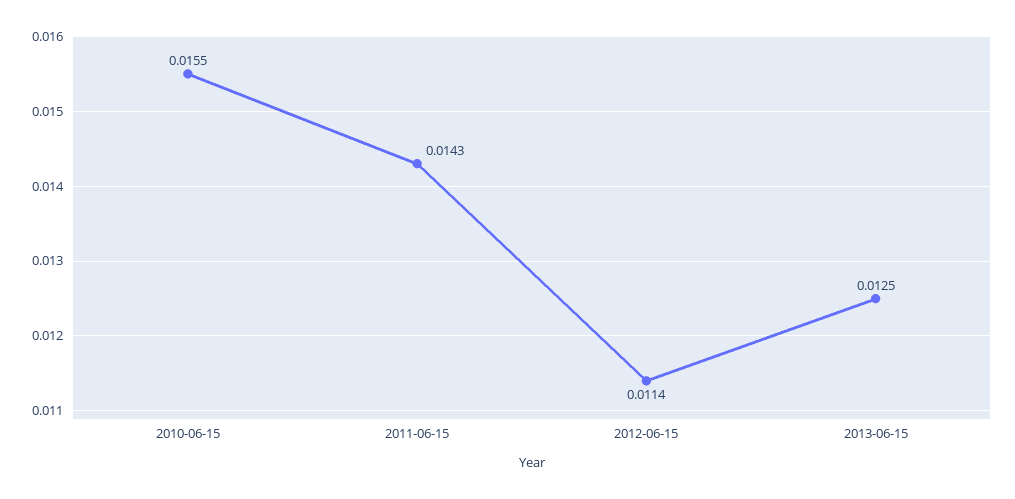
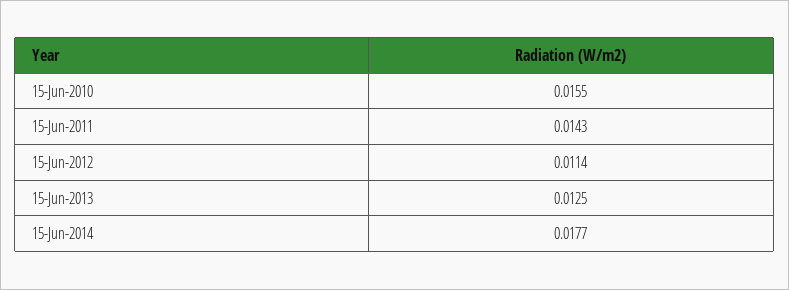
15-Jun-2014: none -> 0.0177

